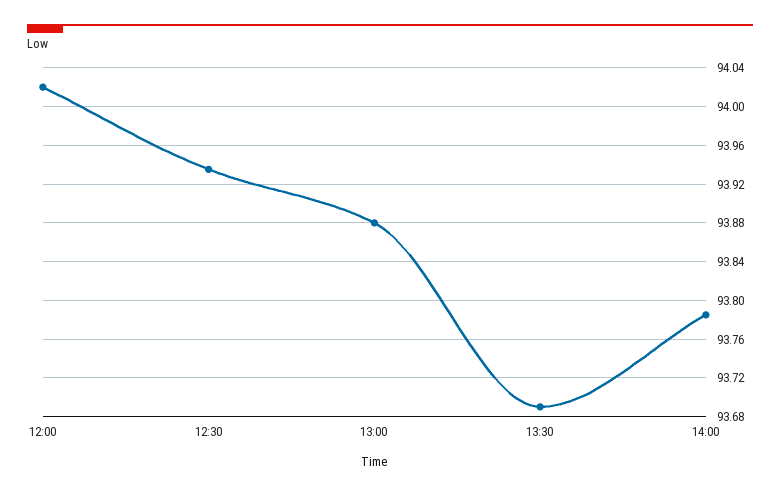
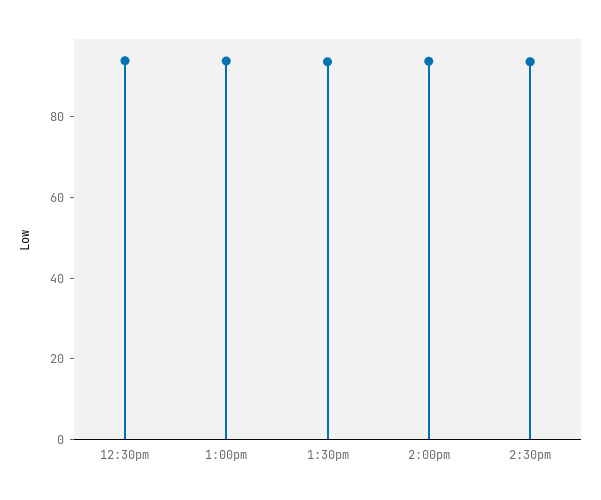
12:00: 94.02 -> none
2:30pm: none -> 95

